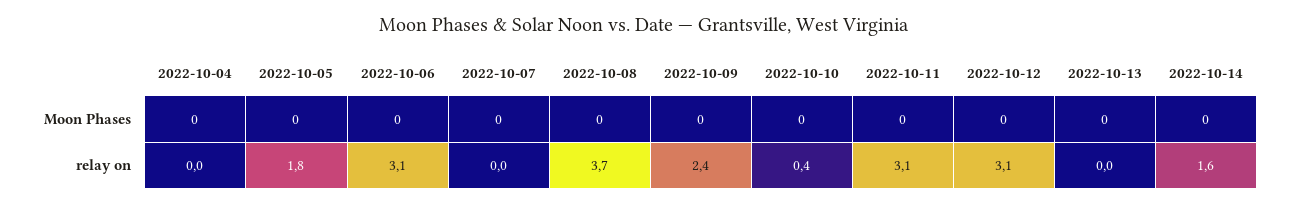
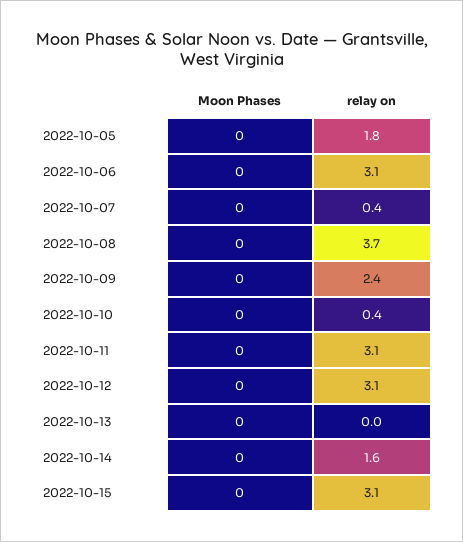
2022-10-04, Moon Phases: 0 -> none
2022-10-04, relay on: 0 -> none
2022-10-07, relay on: 0 -> 0.4
2022-10-15, Moon Phases: none -> 0
2022-10-15, relay on: none -> 3.1

